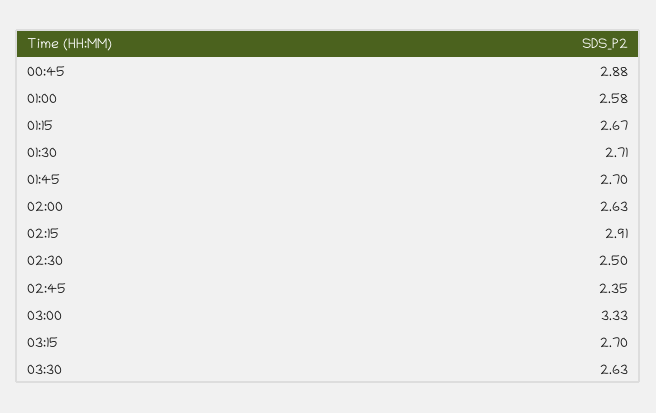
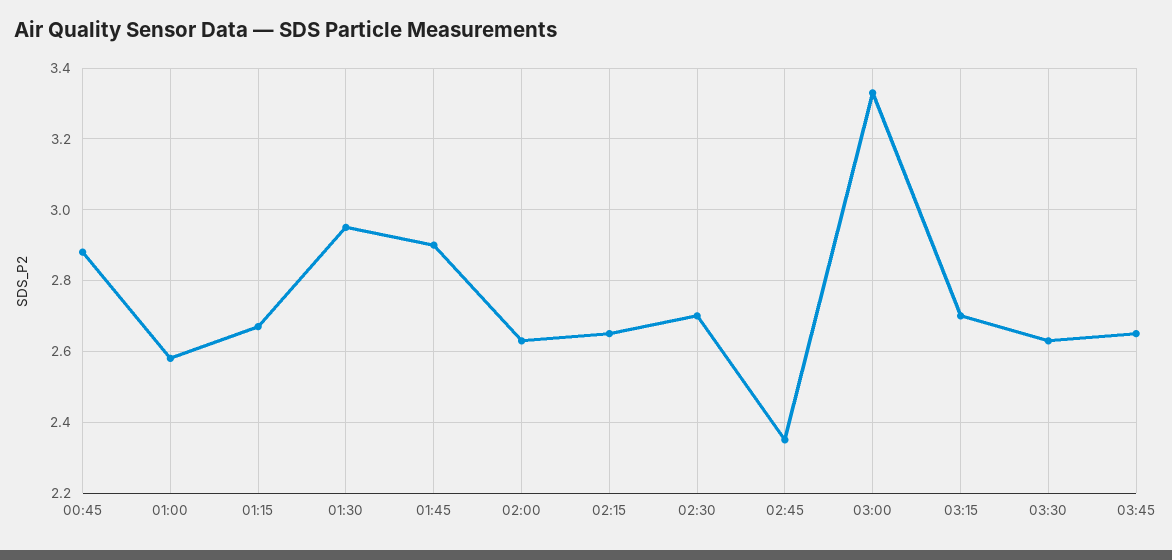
01:30: 2.71 -> 2.95
01:45: 2.7 -> 2.9
02:15: 2.91 -> 2.65
02:30: 2.5 -> 2.7
03:45: none -> 2.65

